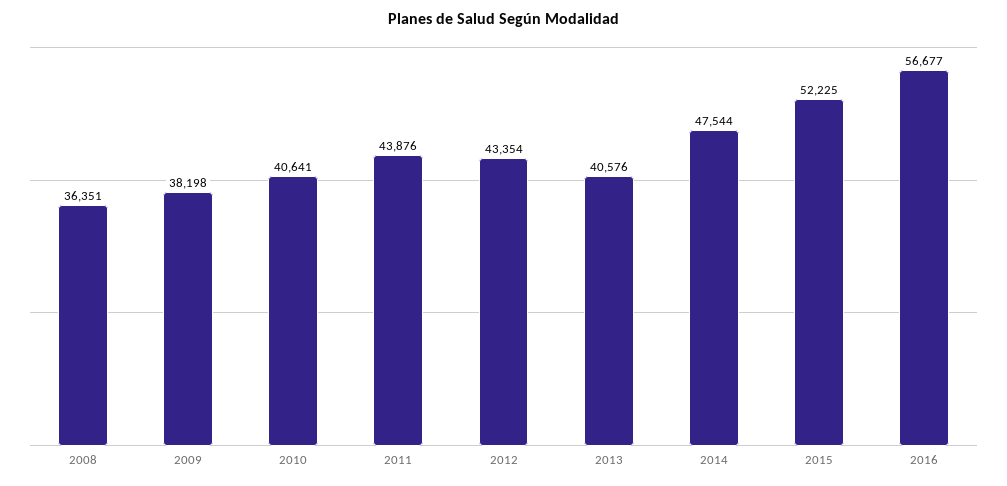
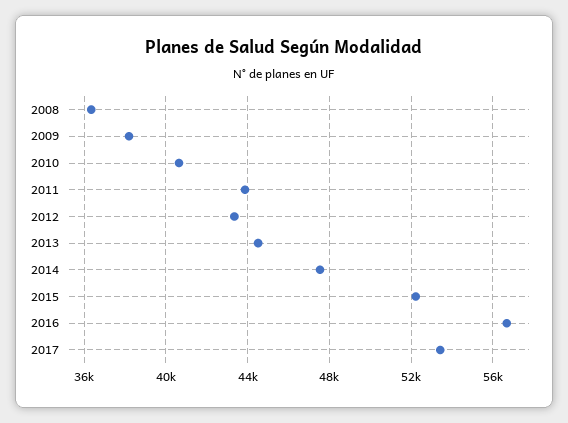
2013: 40576 -> 44500
2017: none -> 53500

